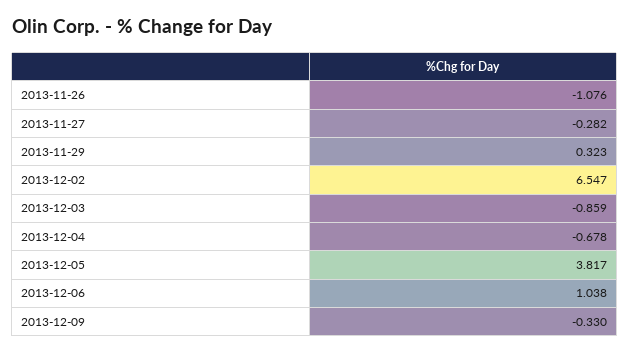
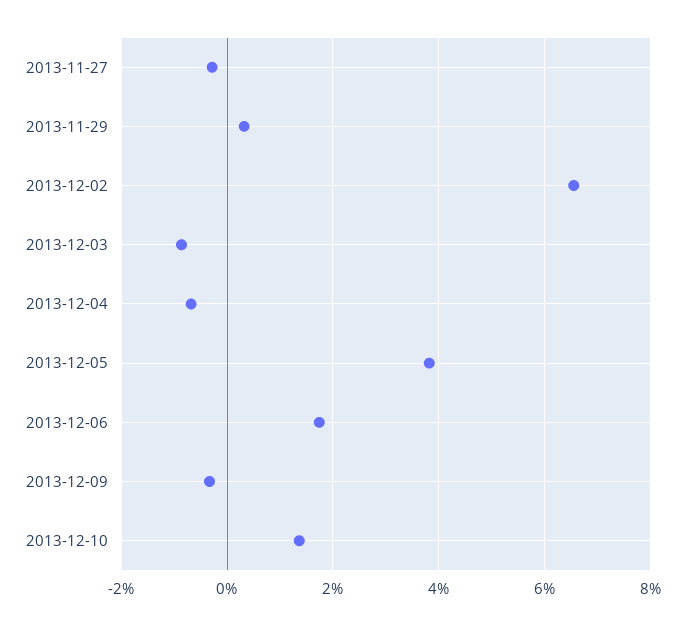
2013-11-26: -1.076 -> none
2013-12-06: 1.038 -> 1.8
2013-12-10: none -> 1.4

